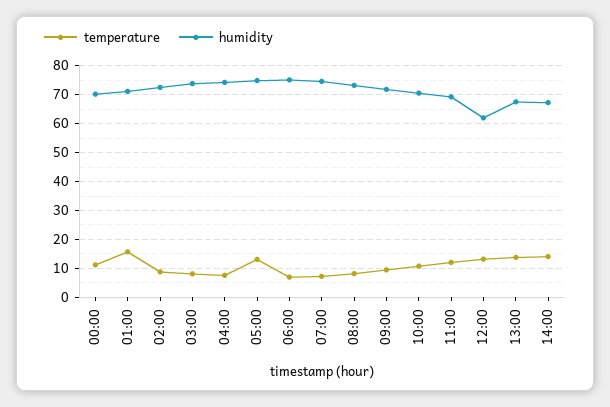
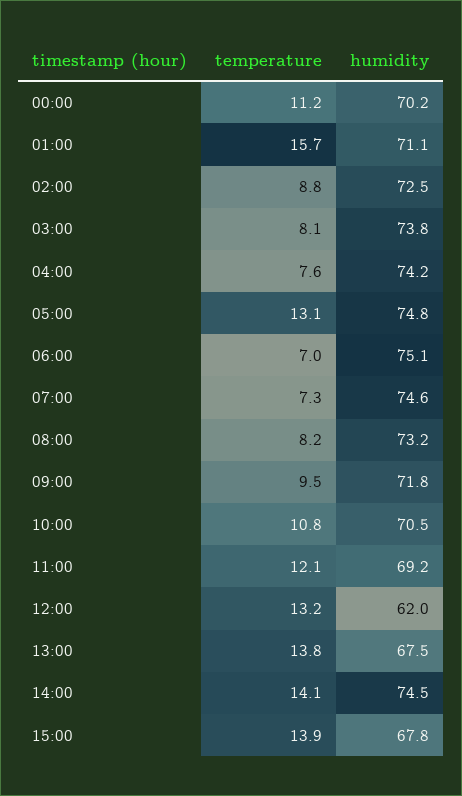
humidity, 14:00: 67.5 -> 74.5
temperature, 15:00: none -> 13.9
humidity, 15:00: none -> 67.8

